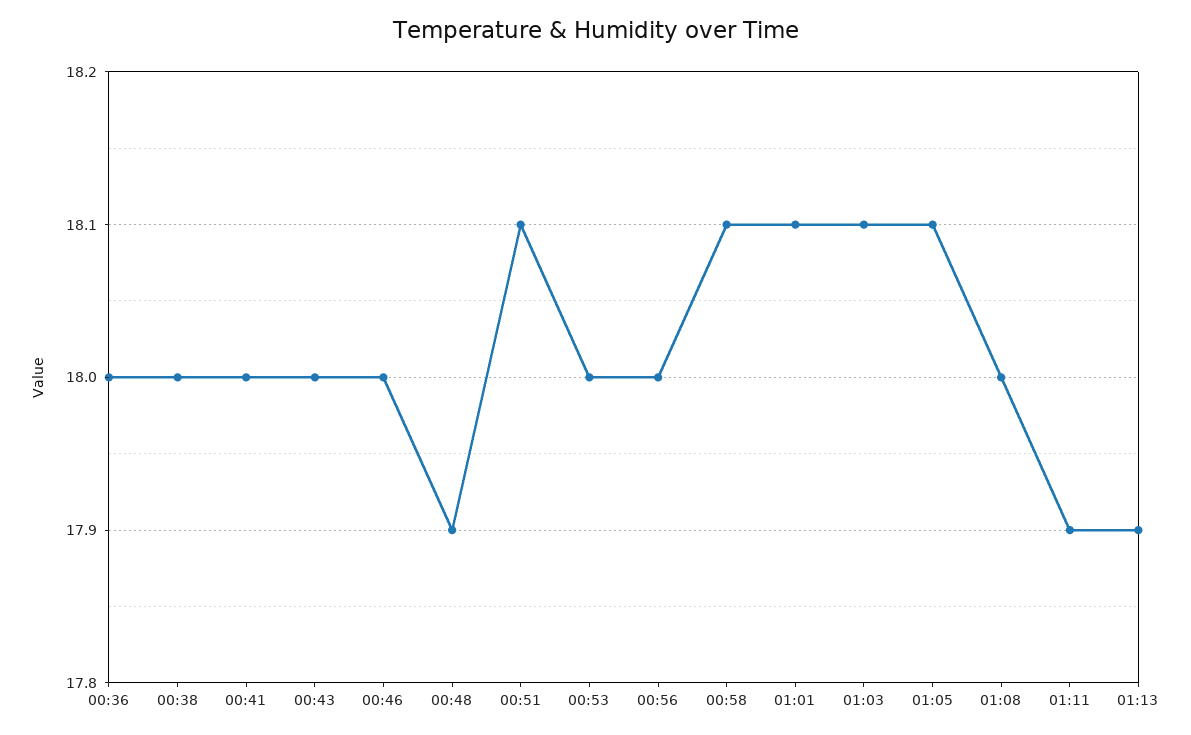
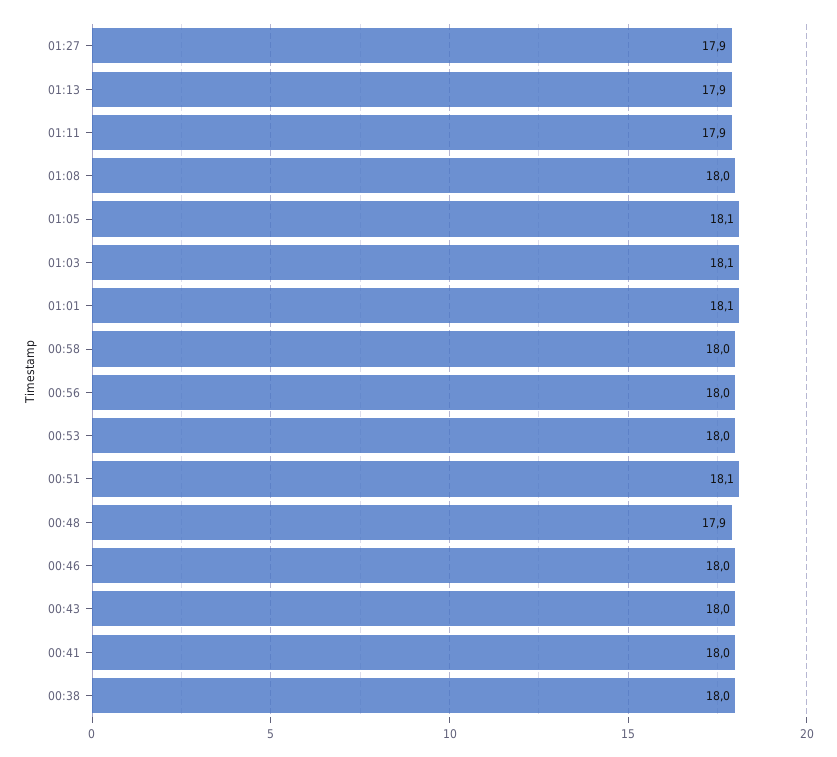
00:36: 18 -> none
00:58: 18.1 -> 18
01:27: none -> 17.9

